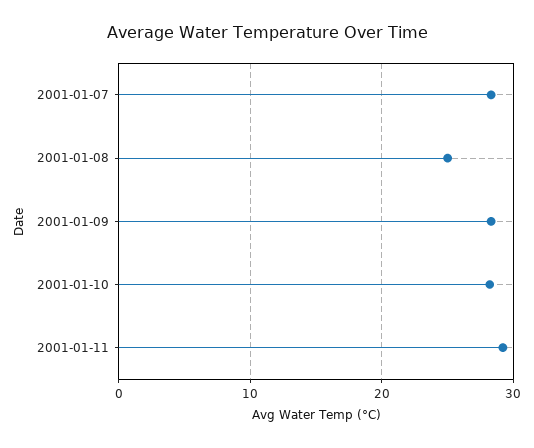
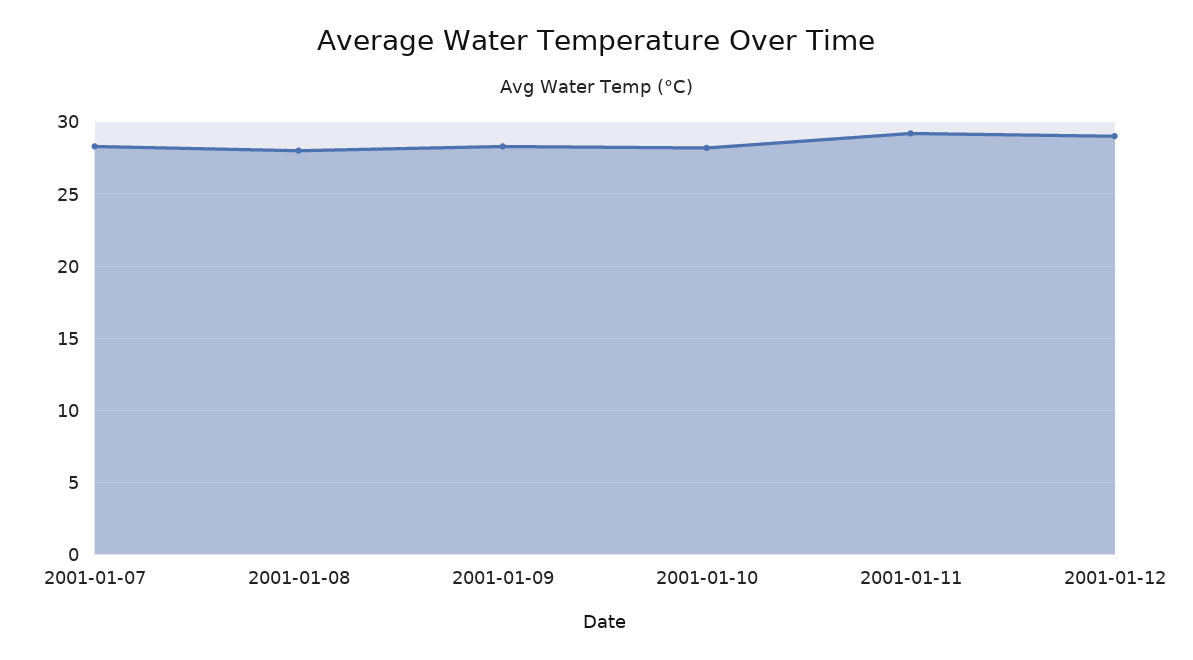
2001-01-08: 25 -> 28
2001-01-12: none -> 29

